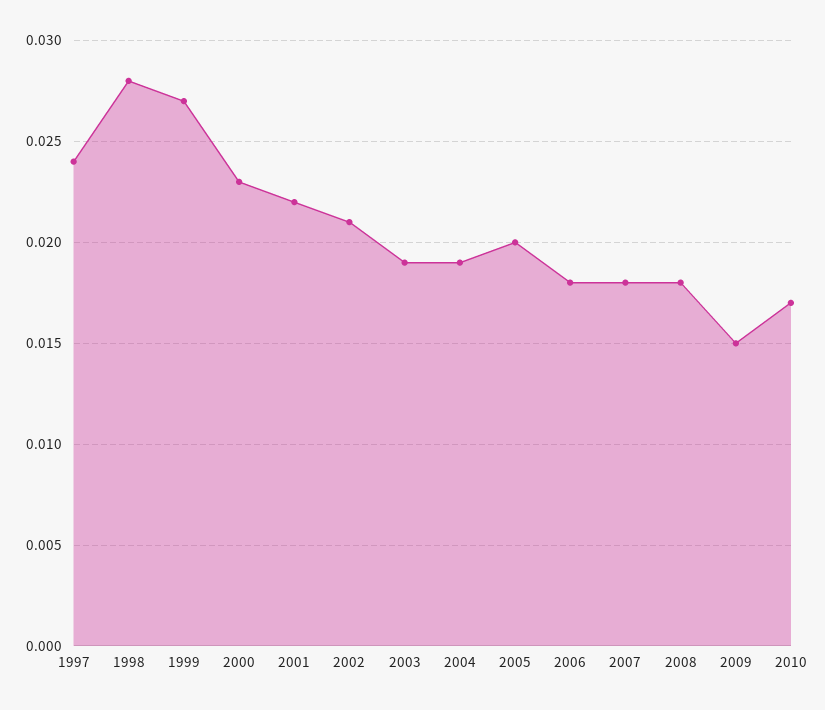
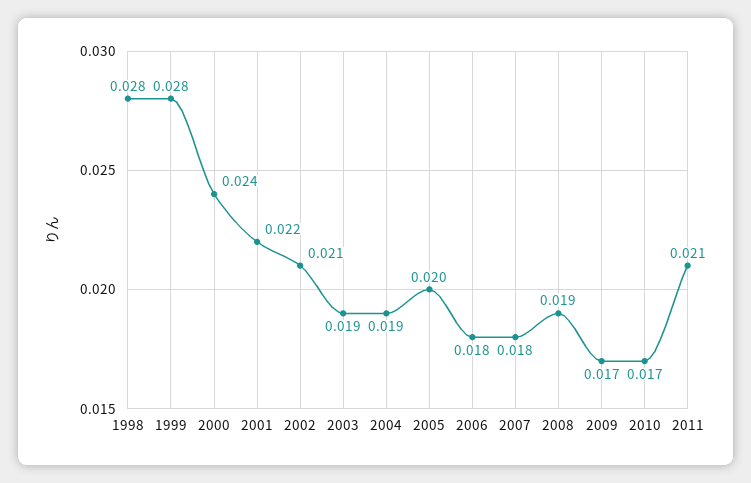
1997: 0.024 -> none
1999: 0.027 -> 0.028
2000: 0.023 -> 0.024
2008: 0.018 -> 0.019
2009: 0.015 -> 0.017
2011: none -> 0.021

